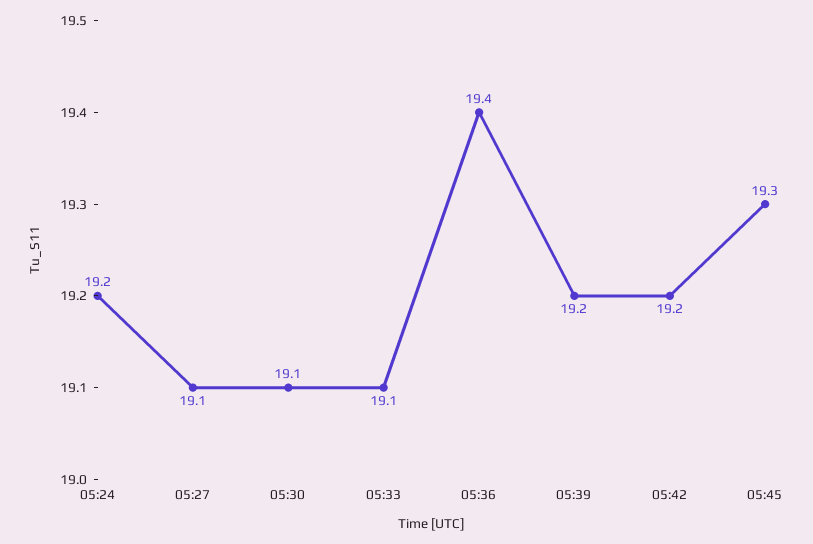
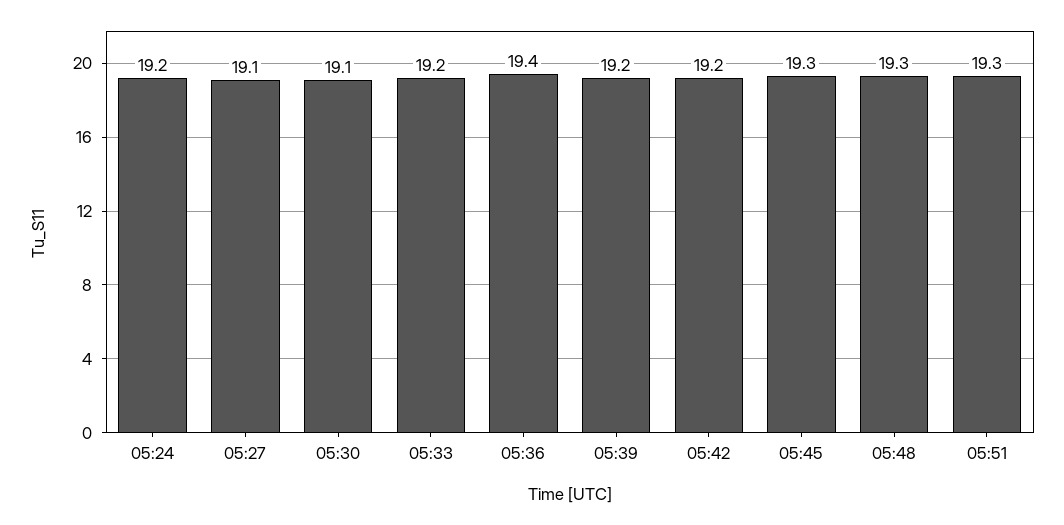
05:33: 19.1 -> 19.2
05:48: none -> 19.3
05:51: none -> 19.3

